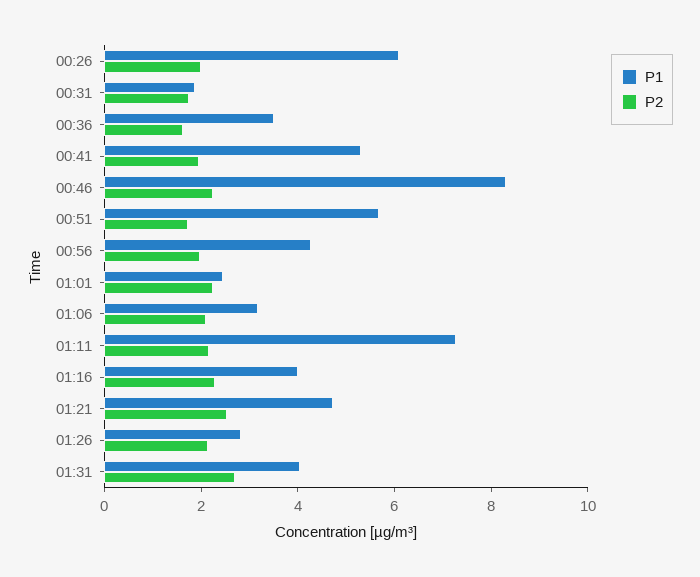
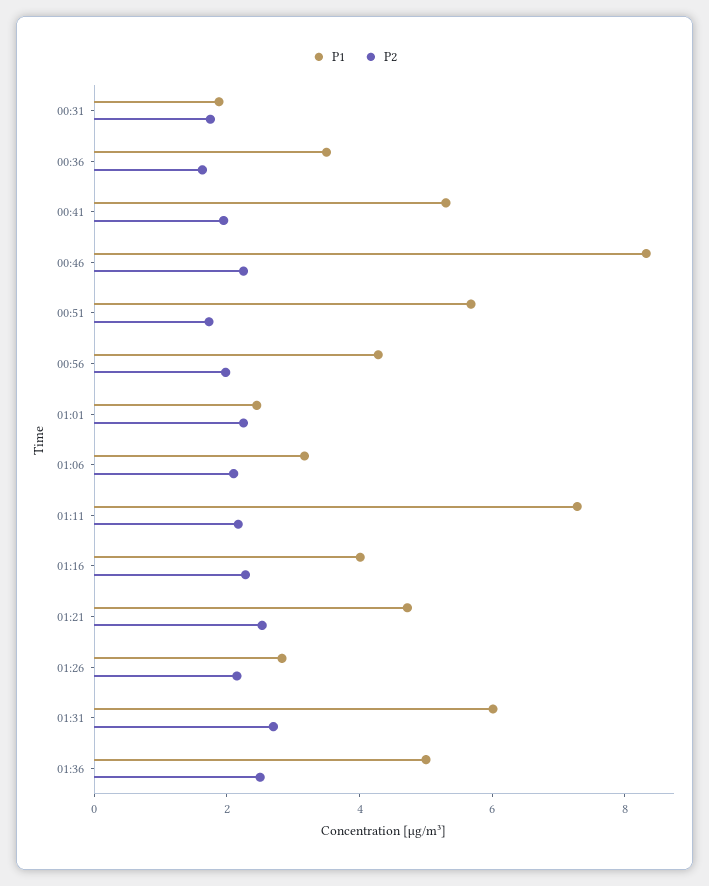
P1, 00:26: 6 -> none
P2, 00:26: 2 -> none
P1, 01:31: 4 -> 6
P1, 01:36: none -> 5
P2, 01:36: none -> 2.5

